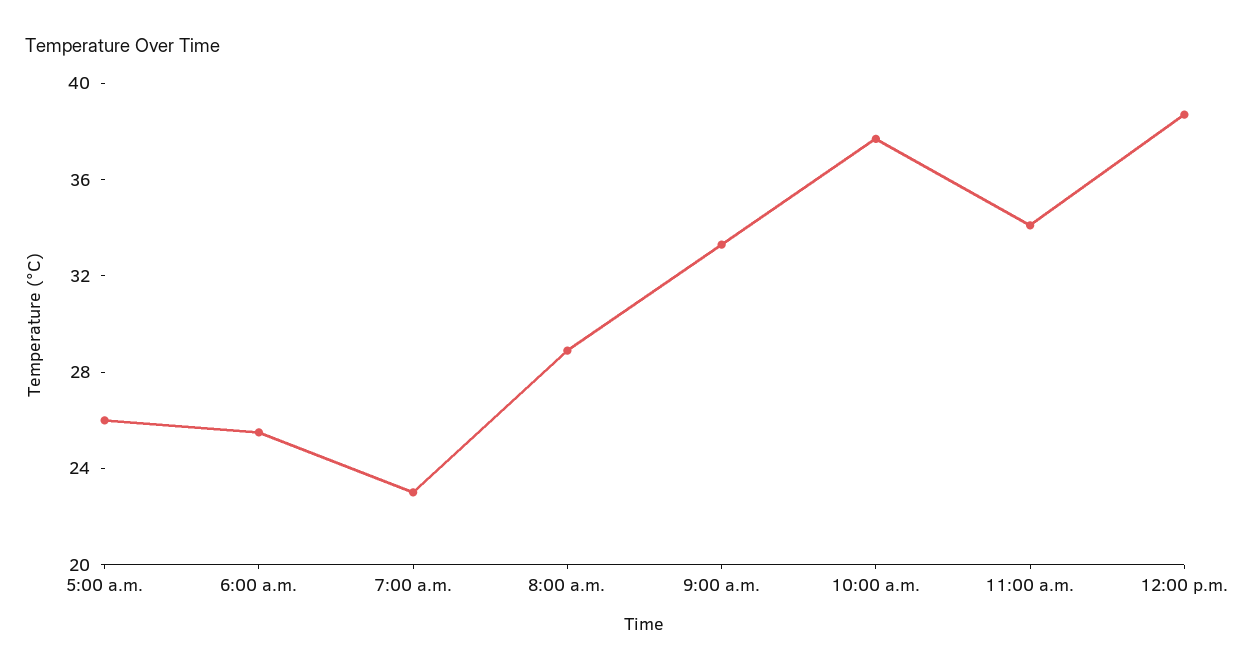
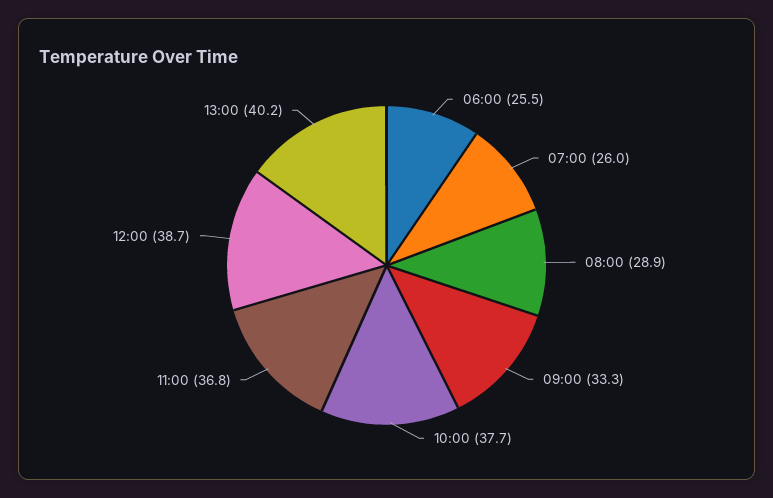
5:00 a.m.: 26 -> none
7:00 a.m.: 23 -> 26
11:00 a.m.: 34 -> 36.8
13:00: none -> 40.2

